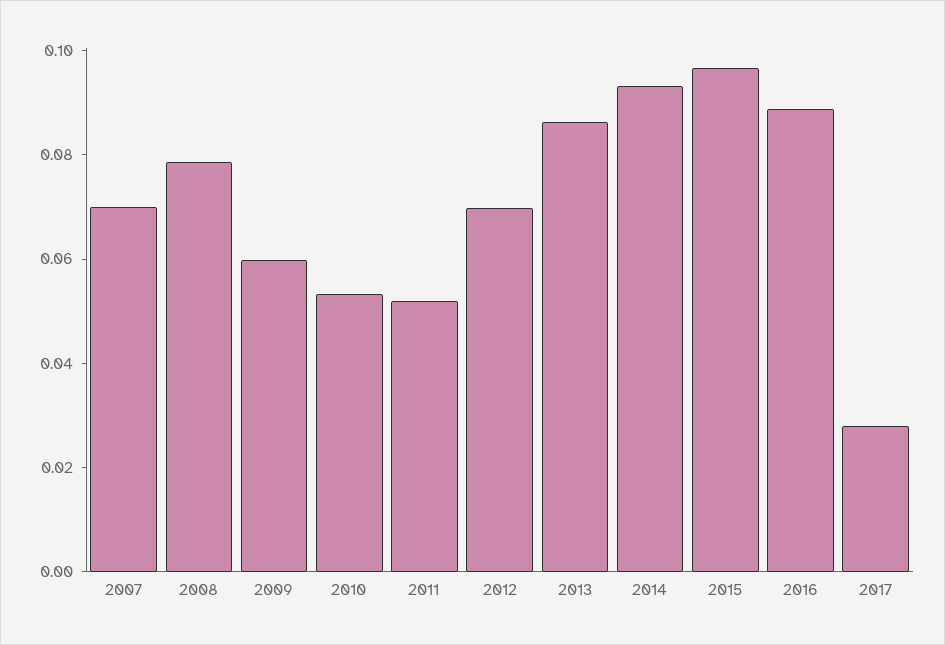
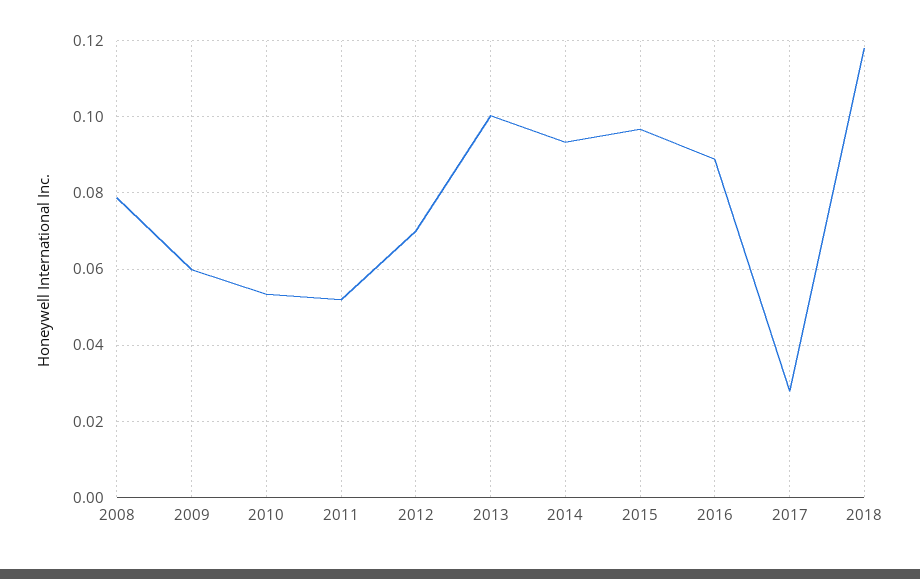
2007: 0.07 -> none
2013: 0.085 -> 0.1
2018: none -> 0.118

